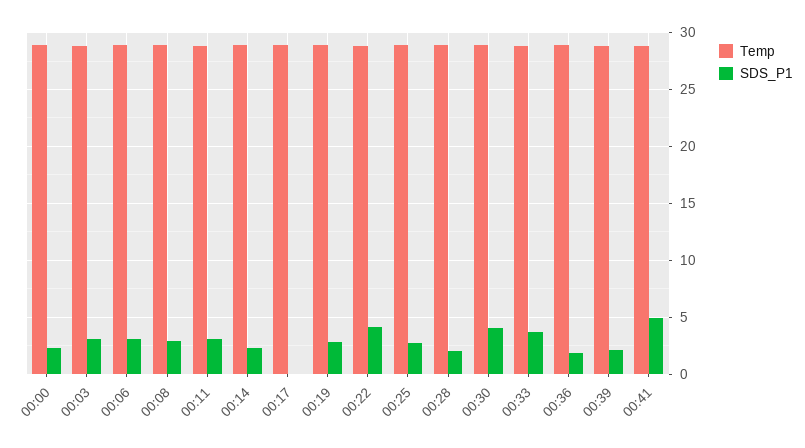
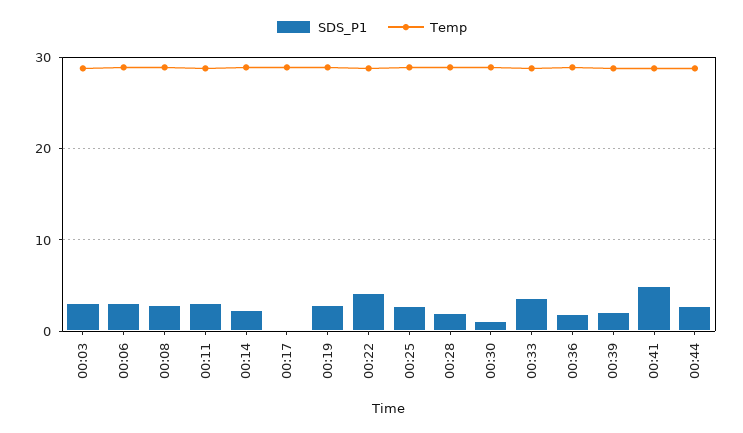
Temp, 00:00: 29 -> none
SDS_P1, 00:00: 2 -> none
SDS_P1, 00:30: 4 -> 1
SDS_P1, 00:44: none -> 3
Temp, 00:44: none -> 29

